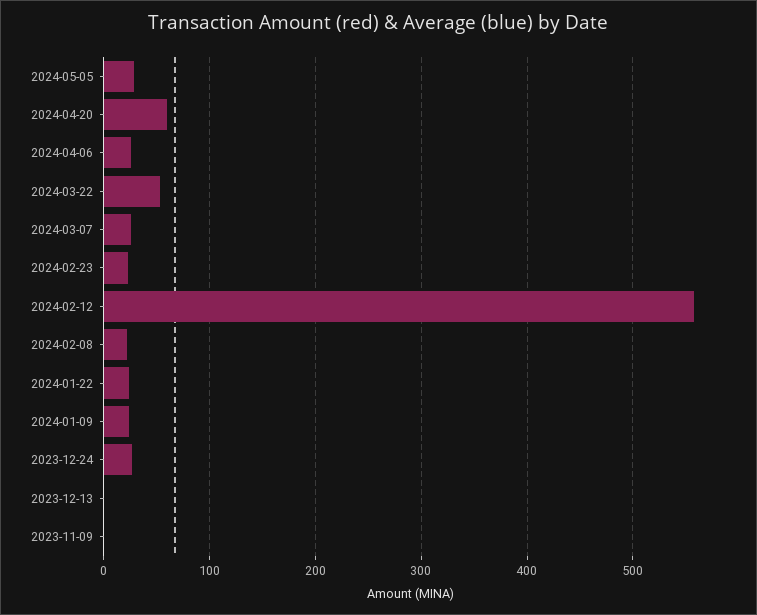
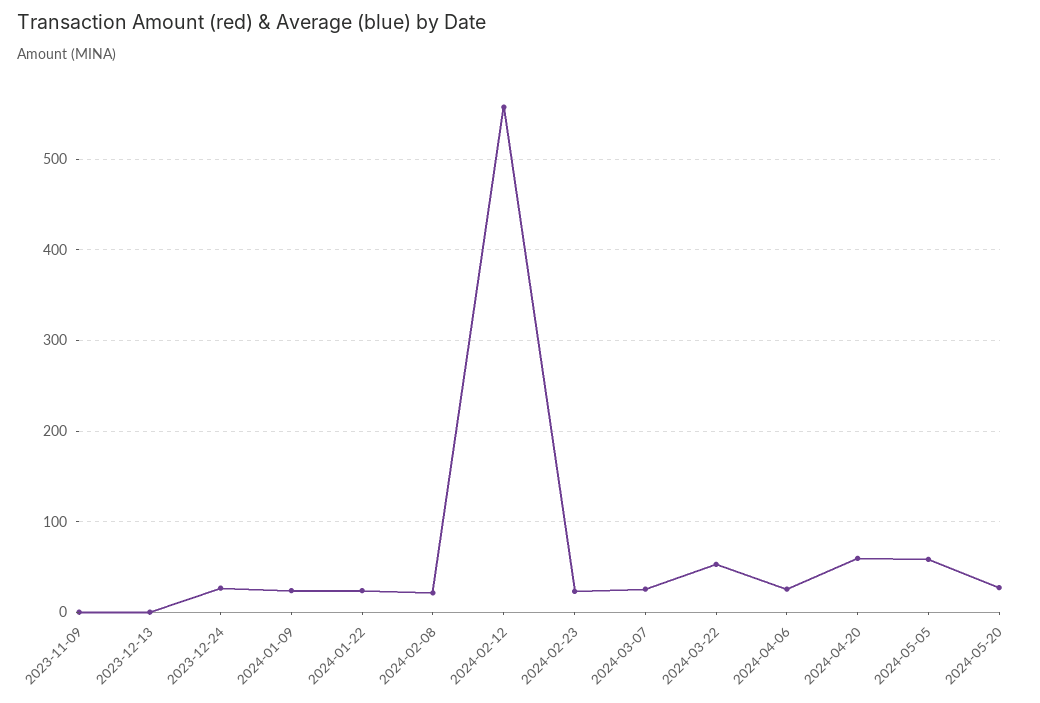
2024-05-05: 30 -> 60
2024-05-20: none -> 30

